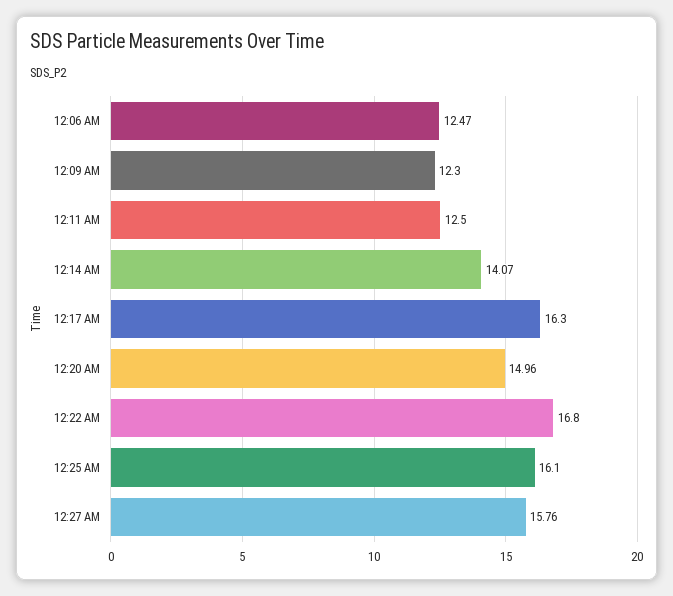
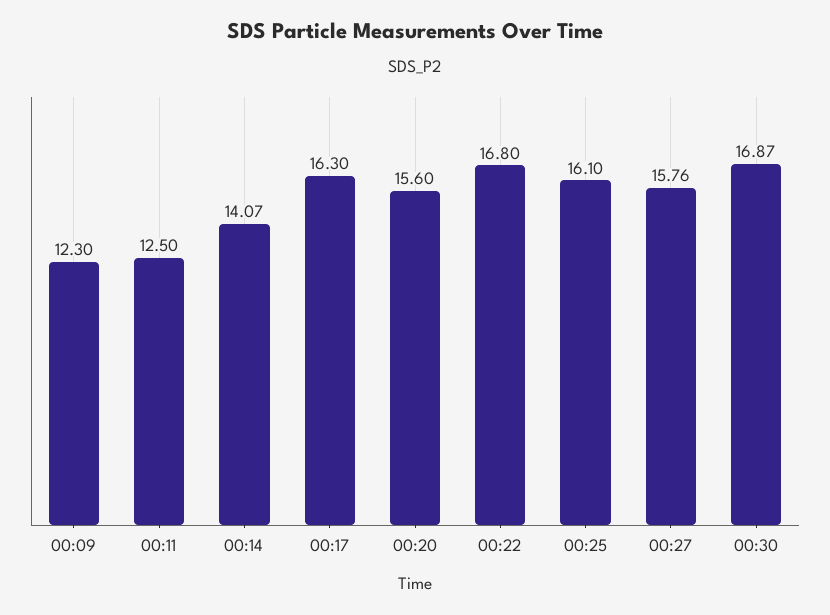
12:06 AM: 12.47 -> none
12:20 AM: 14.96 -> 15.6
00:30: none -> 16.87

